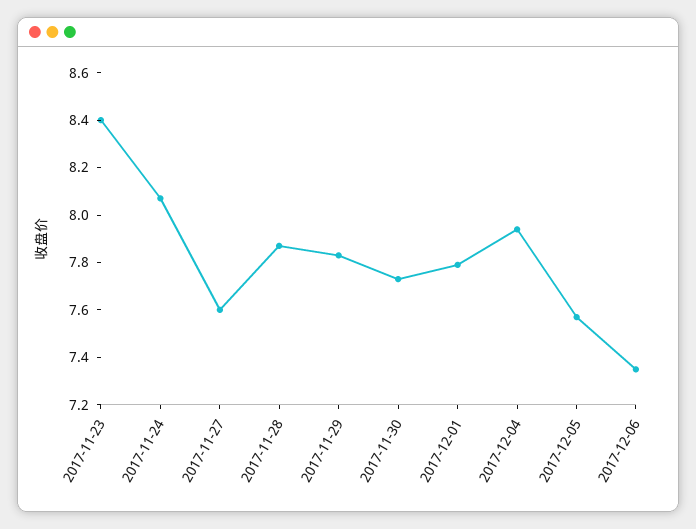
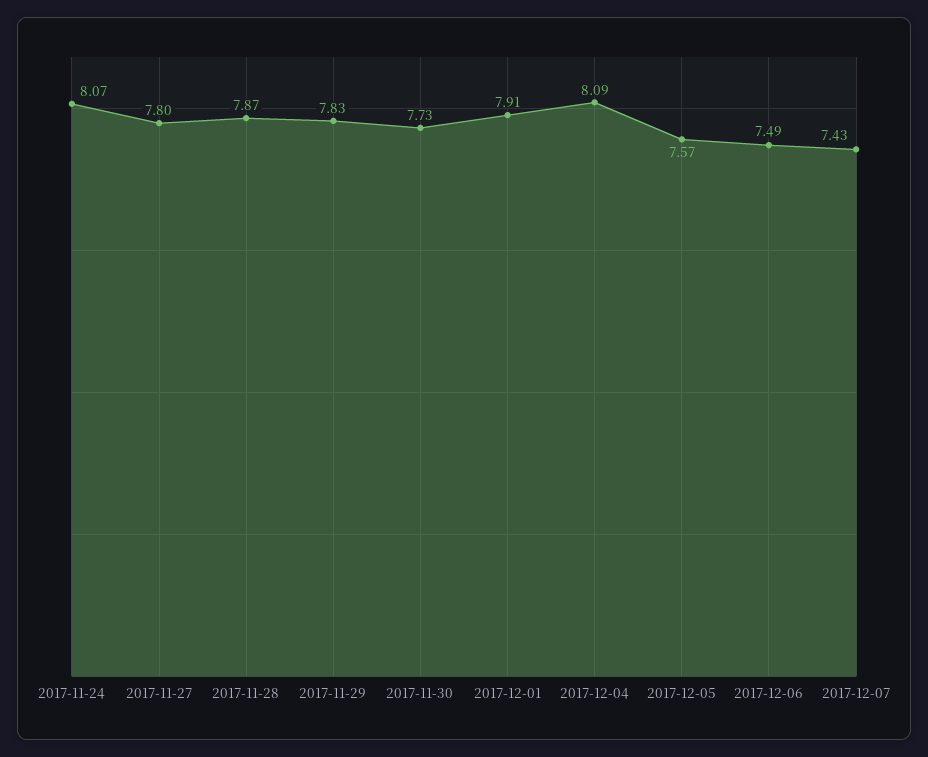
2017-11-23: 8.4 -> none
2017-11-27: 7.6 -> 7.8
2017-12-01: 7.8 -> 7.91
2017-12-04: 7.95 -> 8.09
2017-12-06: 7.35 -> 7.49
2017-12-07: none -> 7.43

